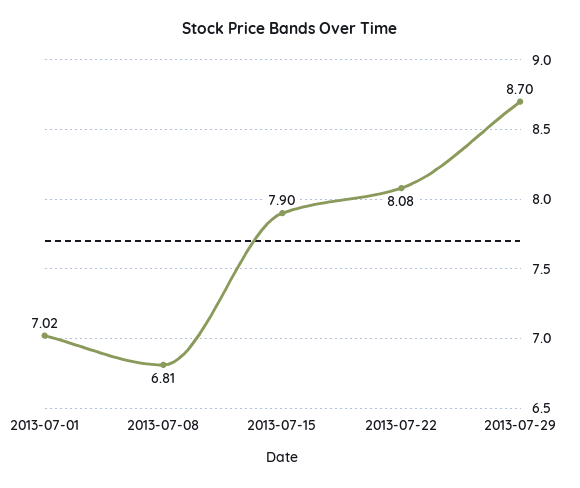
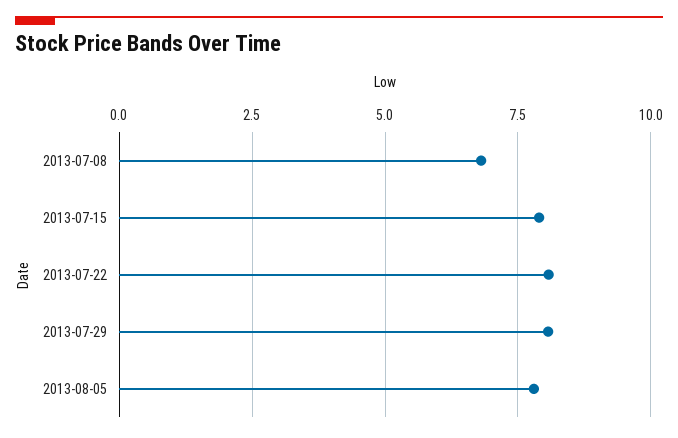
2013-07-01: 7.02 -> none
2013-07-29: 8.7 -> 8
2013-08-05: none -> 7.75

